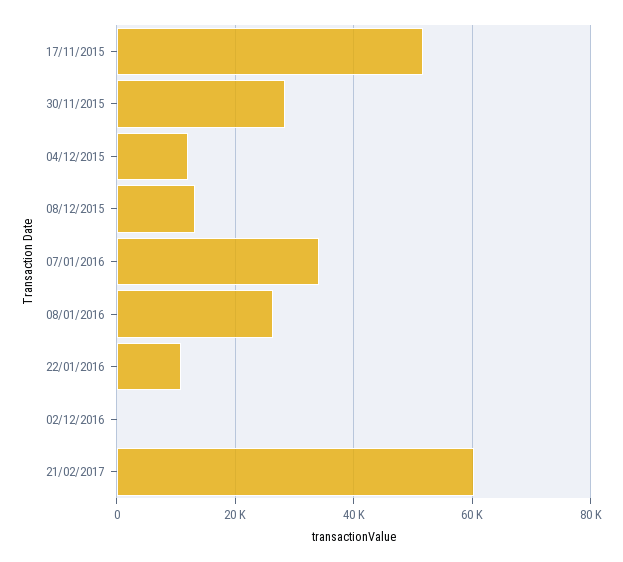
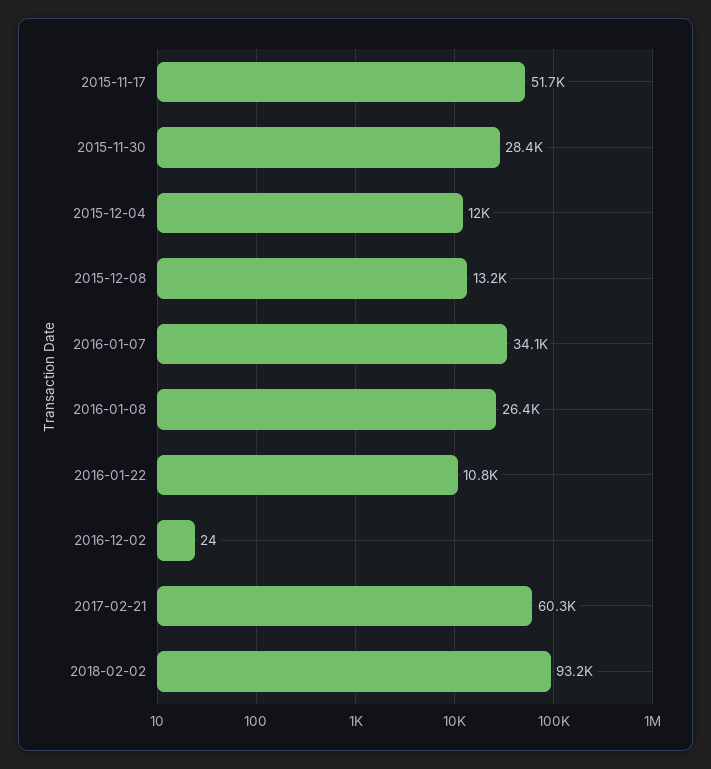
2018-02-02: none -> 93200

